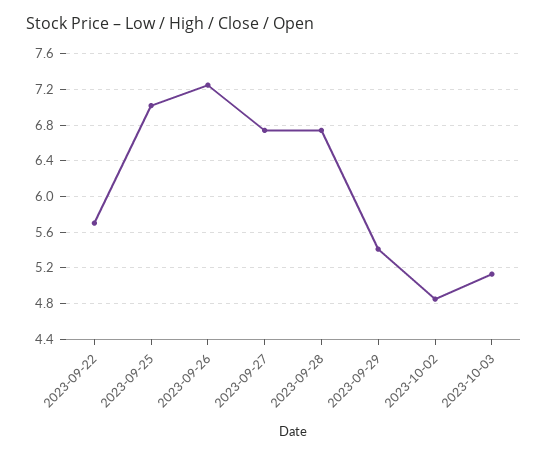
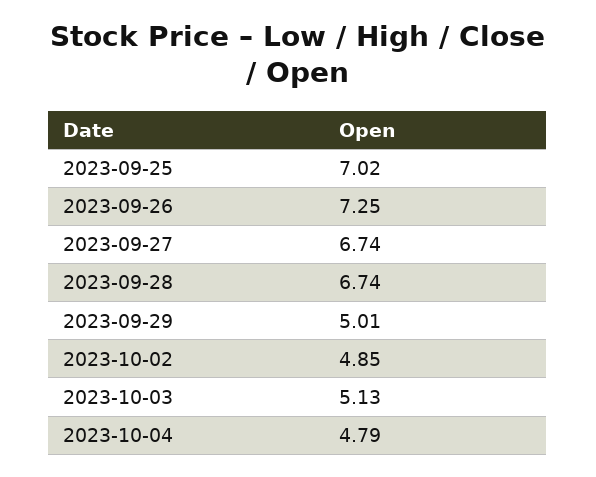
2023-09-22: 5.7 -> none
2023-09-29: 5.4 -> 5.01
2023-10-04: none -> 4.79

